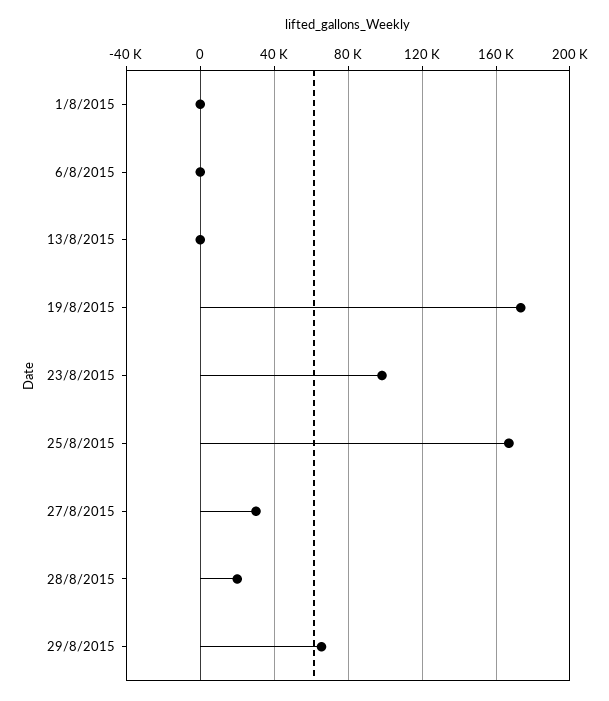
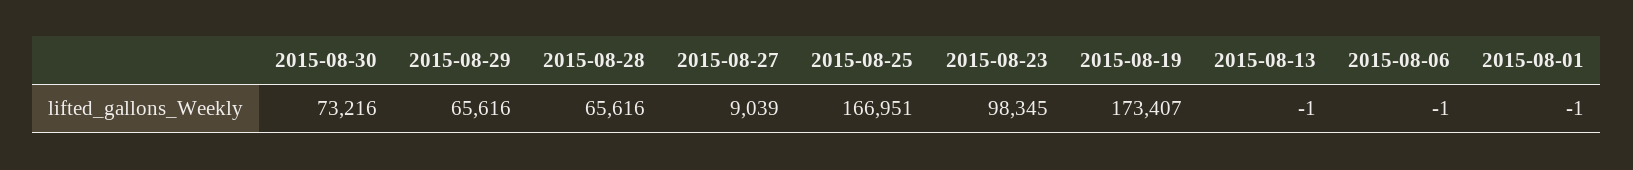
27/8/2015: 30000 -> 9039
28/8/2015: 20000 -> 65616
2015-08-30: none -> 73216

